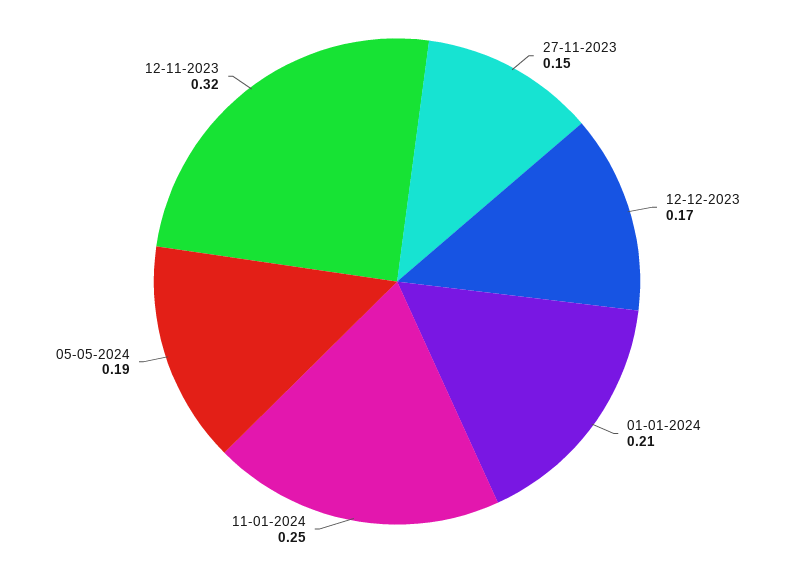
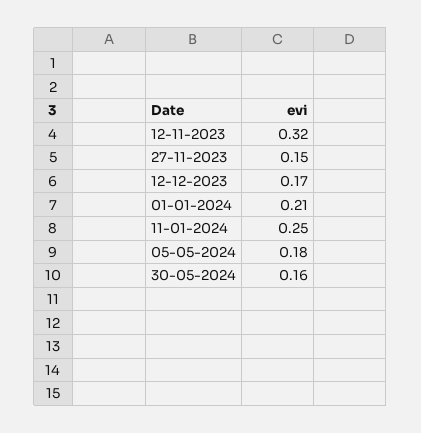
05-05-2024: 0.19 -> 0.18
30-05-2024: none -> 0.16

